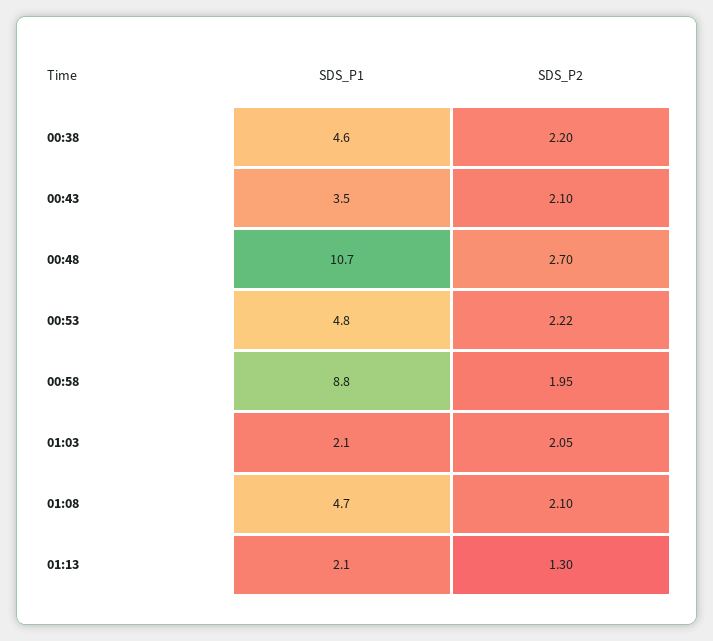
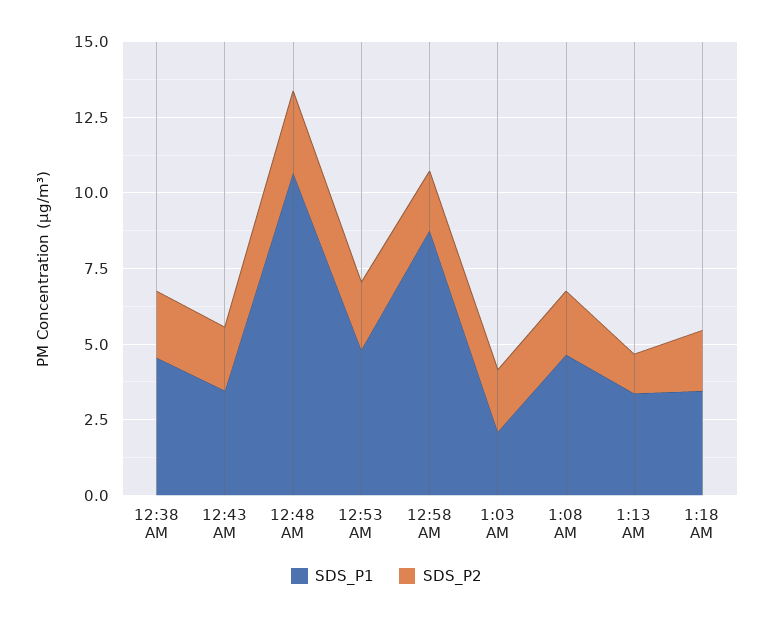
SDS_P1, 01:13: 2.1 -> 3.5
SDS_P1, 1:18 AM: none -> 3.5
SDS_P2, 1:18 AM: none -> 2

